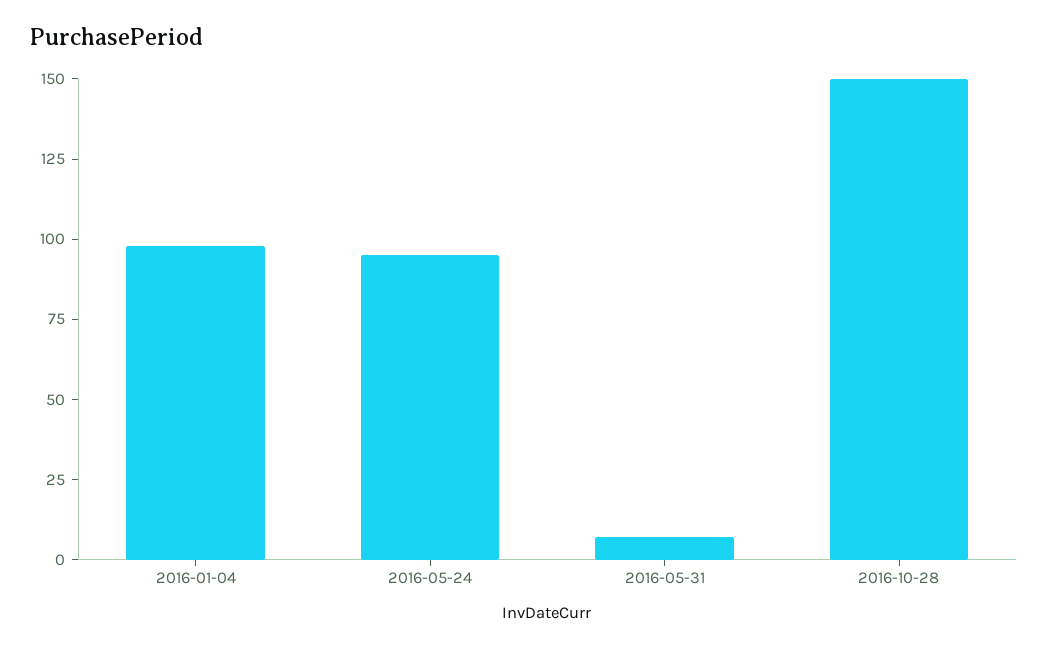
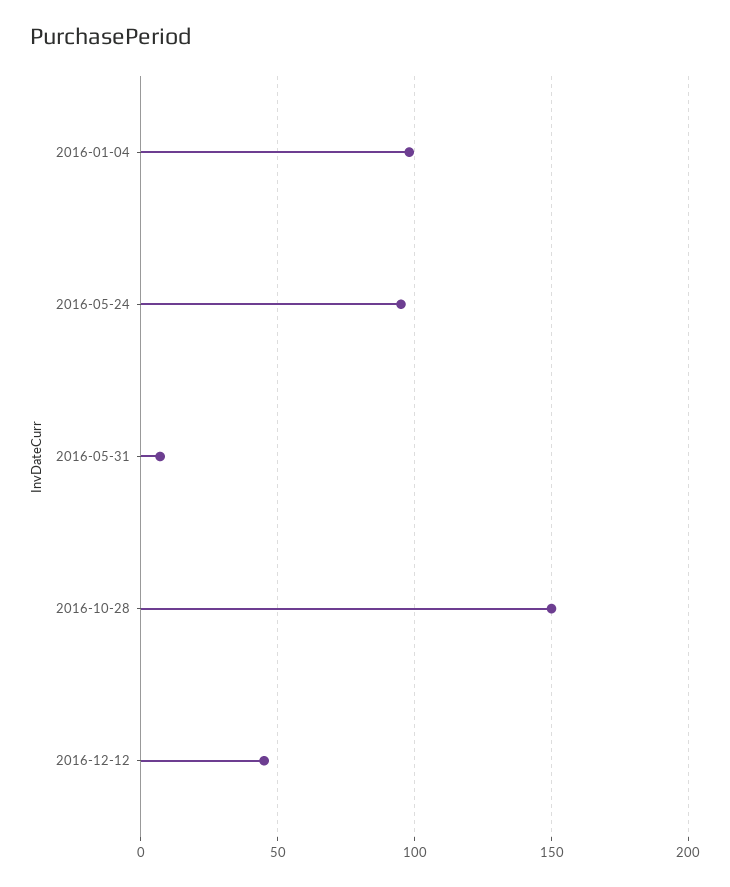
2016-12-12: none -> 45

